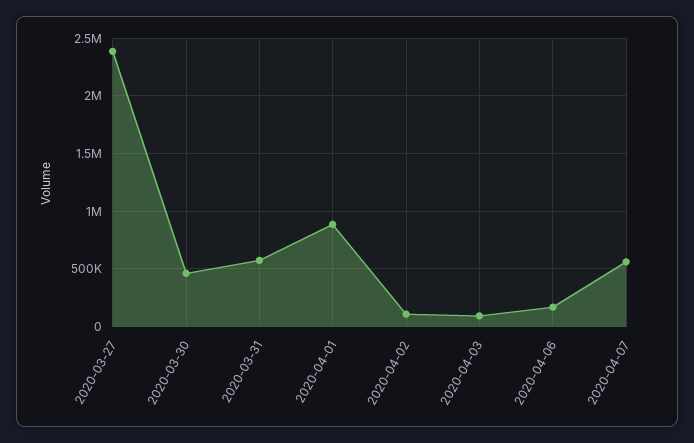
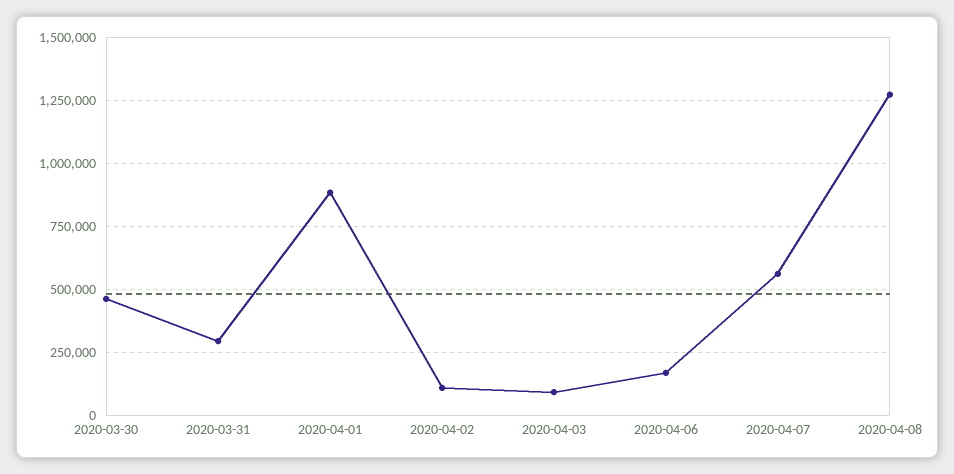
2020-03-27: 2400000 -> none
2020-03-31: 600000 -> 300000
2020-04-08: none -> 1275000

